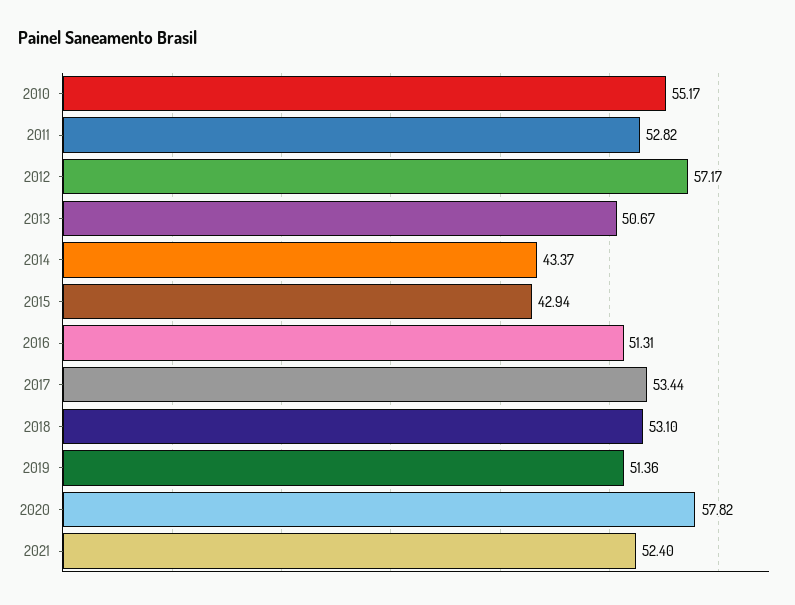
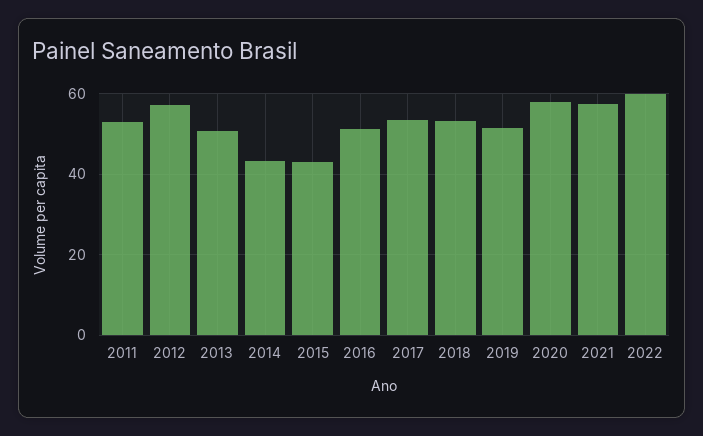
2010: 55.17 -> none
2021: 52.4 -> 58
2022: none -> 60

